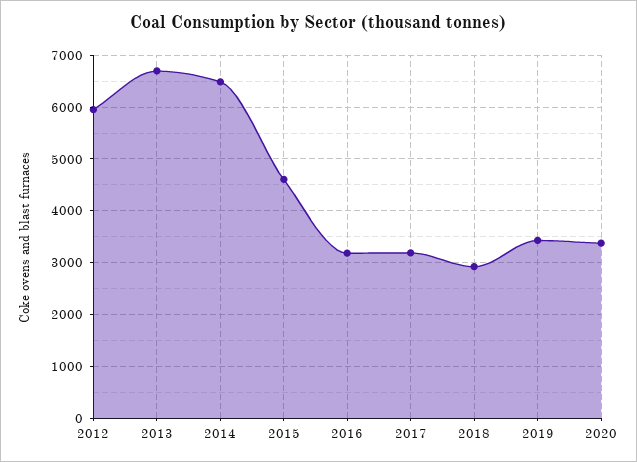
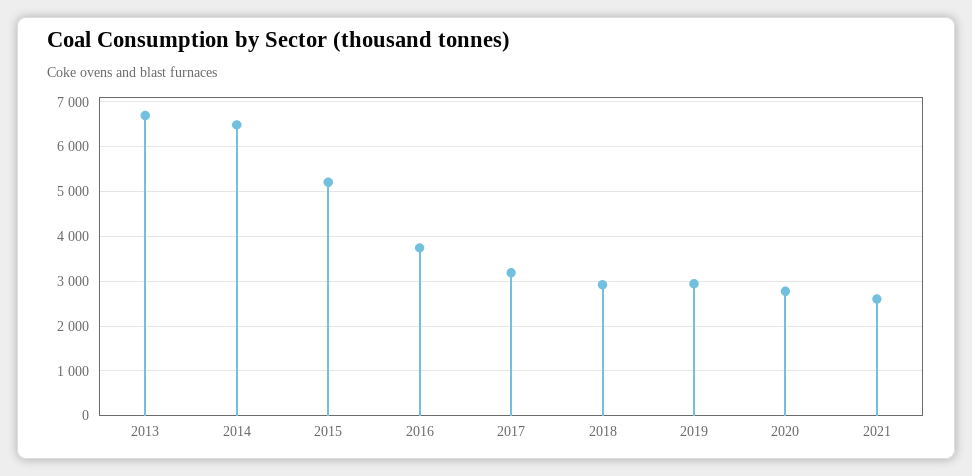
2012: 6000 -> none
2015: 4600 -> 5200
2016: 3200 -> 3800
2019: 3400 -> 3000
2020: 3400 -> 2800
2021: none -> 2600

